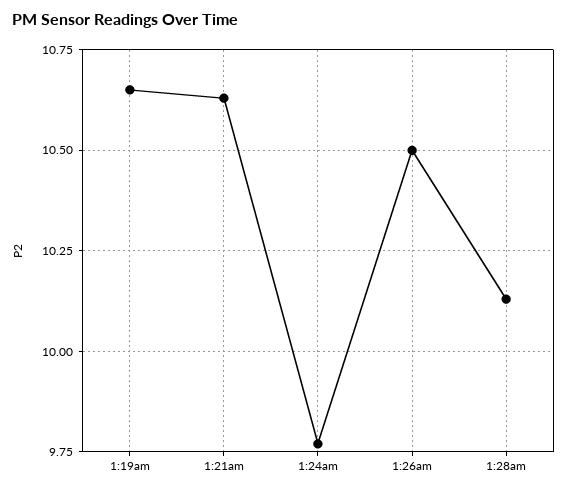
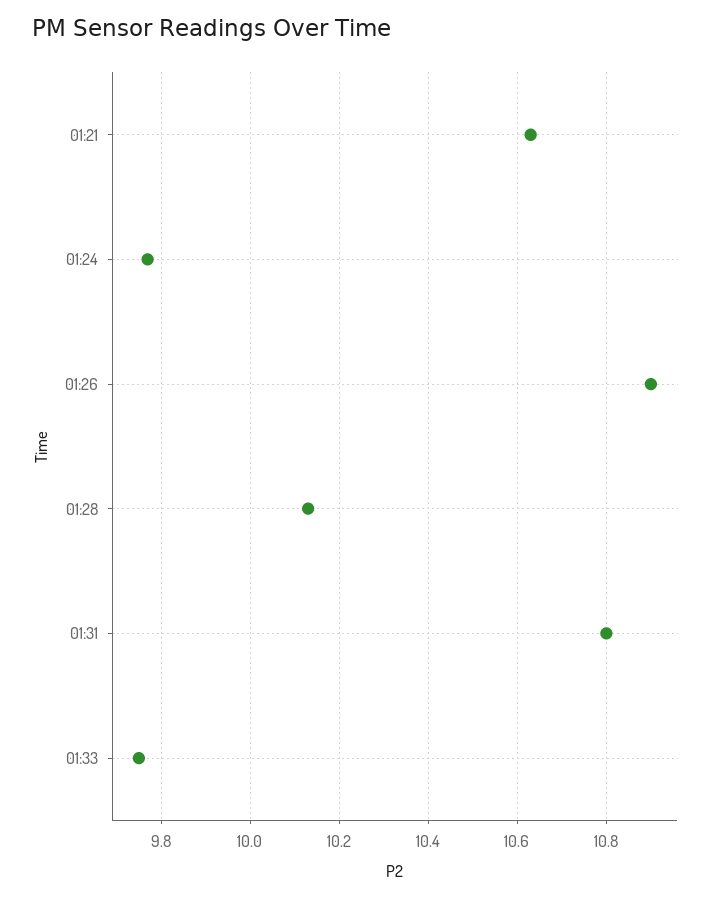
1:19am: 10.65 -> none
1:26am: 10.5 -> 10.9
01:31: none -> 10.8
01:33: none -> 9.75

